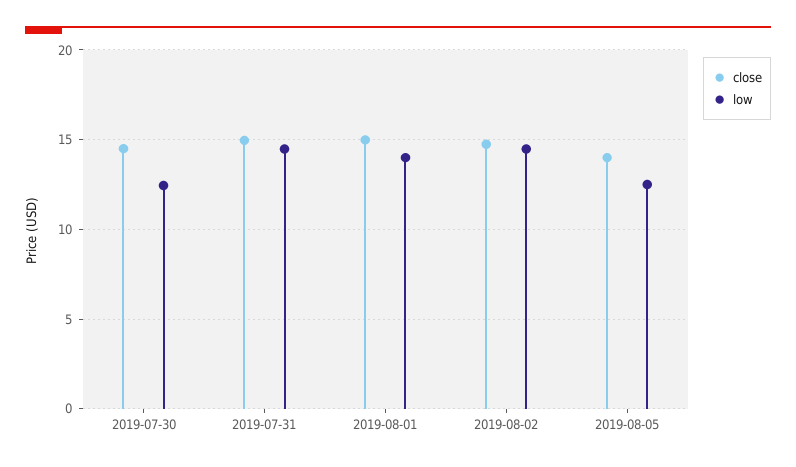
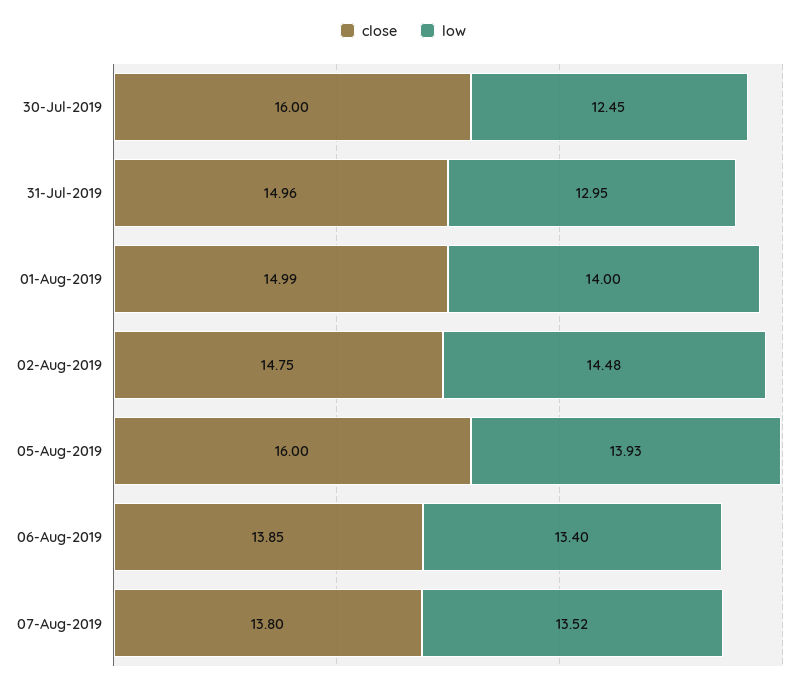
close, 2019-07-30: 14.5 -> 16
low, 2019-07-31: 14.5 -> 12.95
close, 2019-08-05: 14 -> 16
low, 2019-08-05: 12.5 -> 13.93
close, 06-Aug-2019: none -> 13.85
low, 06-Aug-2019: none -> 13.4
close, 07-Aug-2019: none -> 13.8
low, 07-Aug-2019: none -> 13.52

